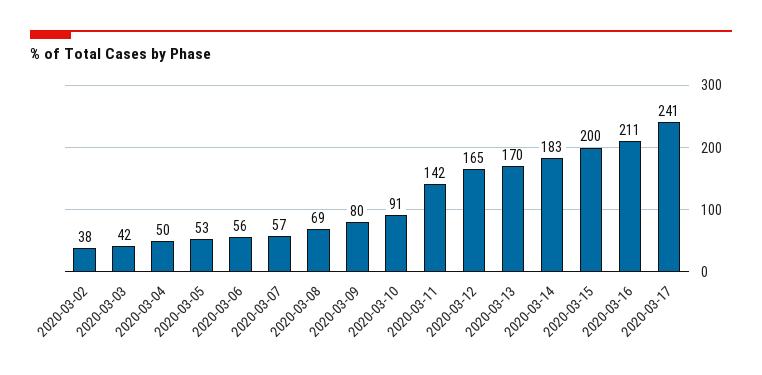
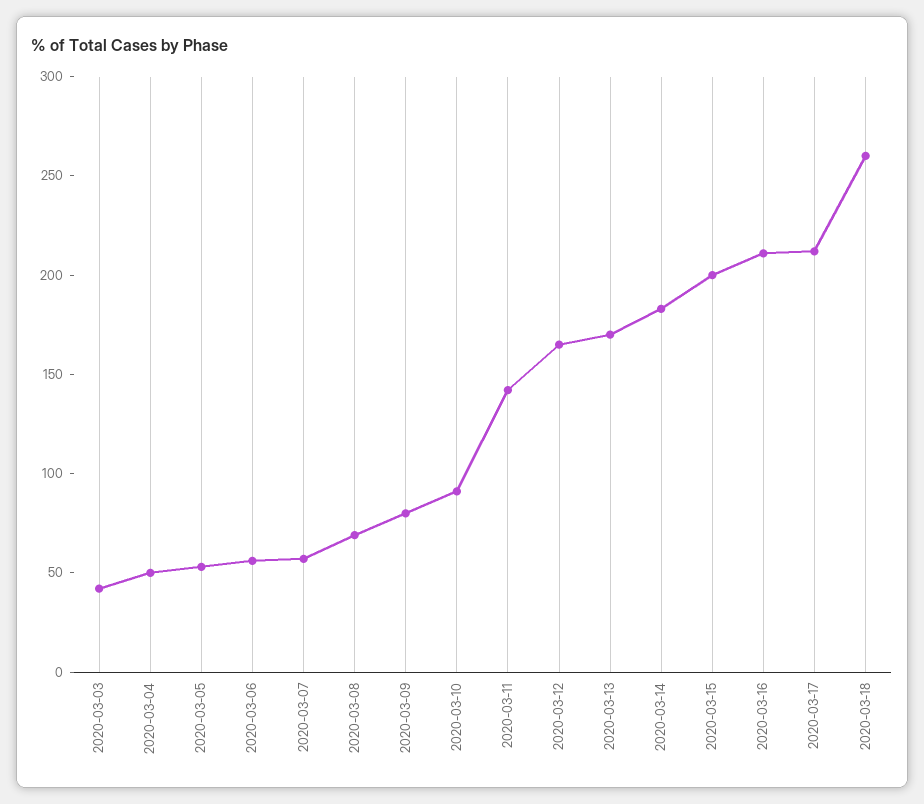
2020-03-02: 38 -> none
2020-03-17: 241 -> 210
2020-03-18: none -> 260

